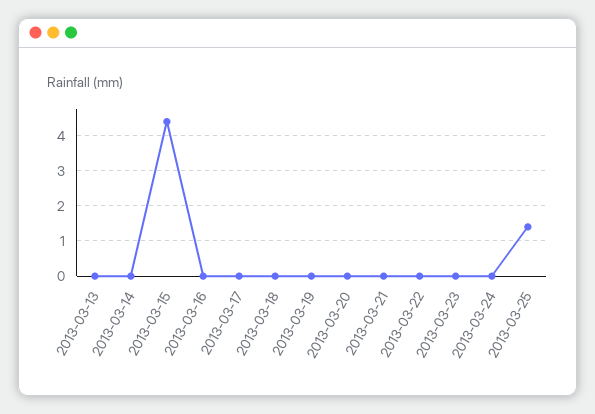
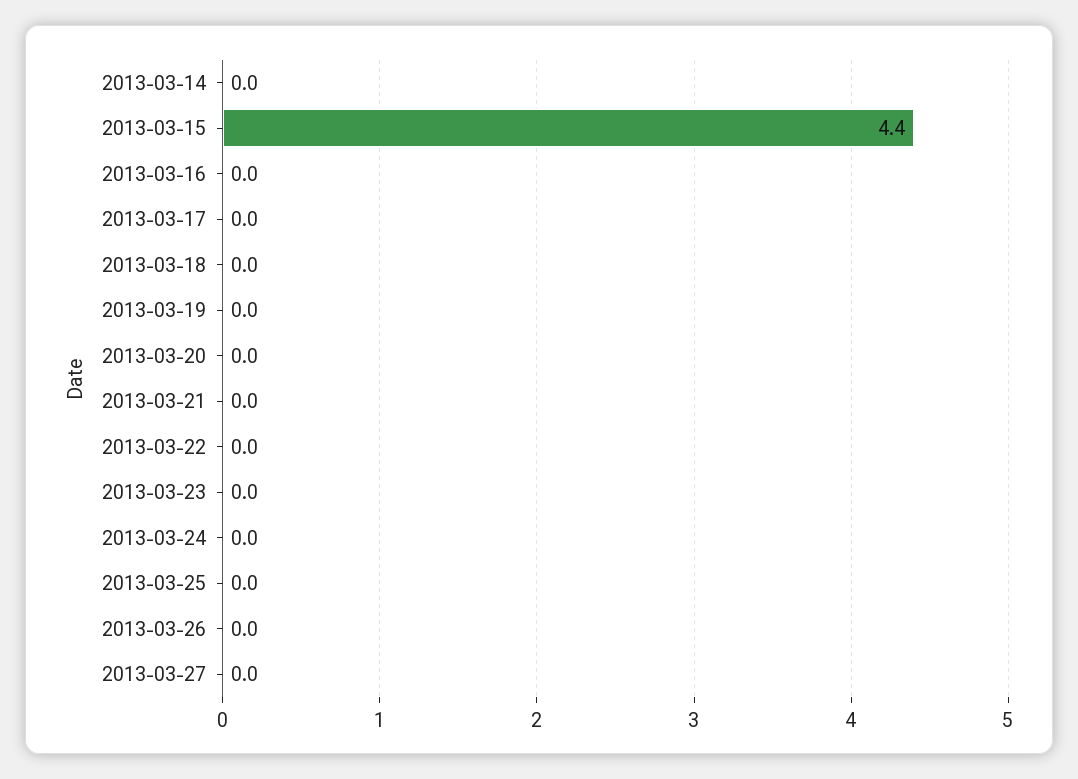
2013-03-13: 0 -> none
2013-03-25: 1.5 -> 0
2013-03-26: none -> 0
2013-03-27: none -> 0

